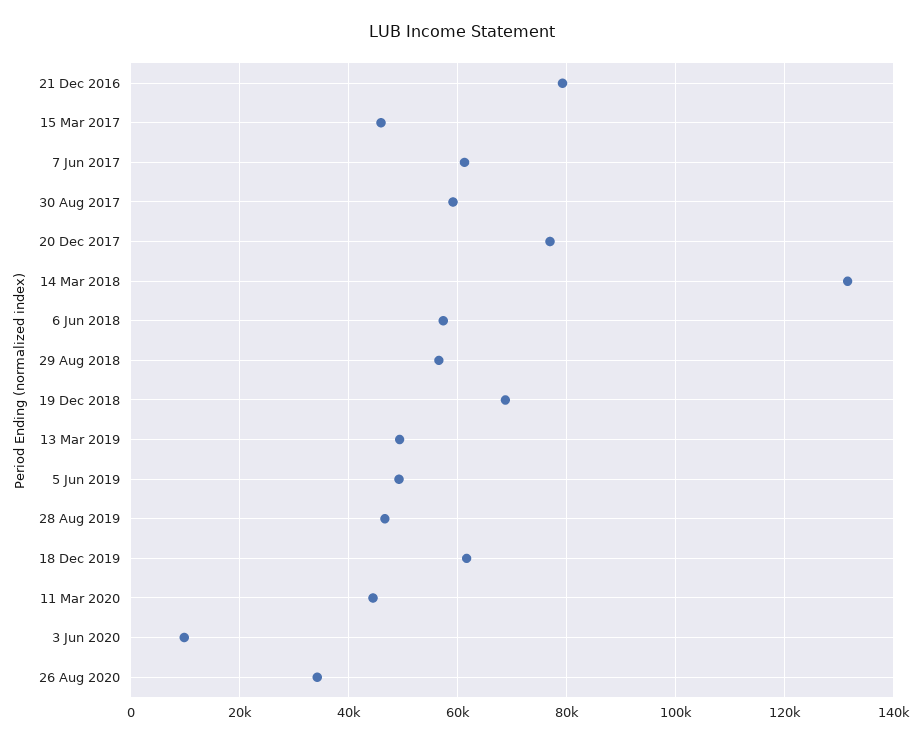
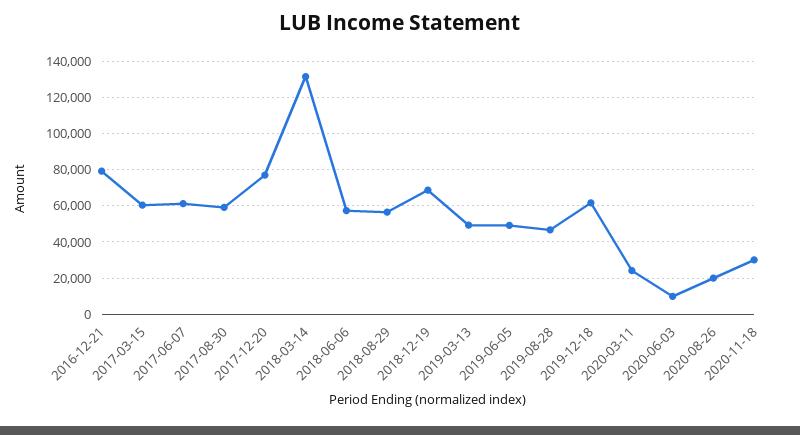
15 Mar 2017: 46000 -> 60000
11 Mar 2020: 44000 -> 25000
26 Aug 2020: 34000 -> 20000
2020-11-18: none -> 30000

